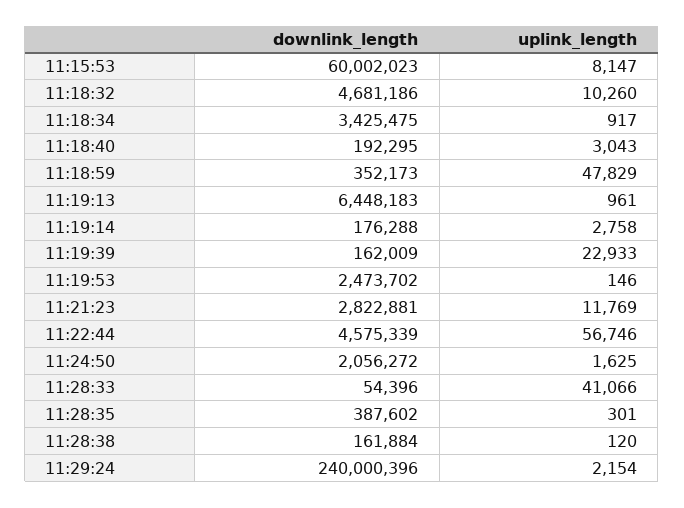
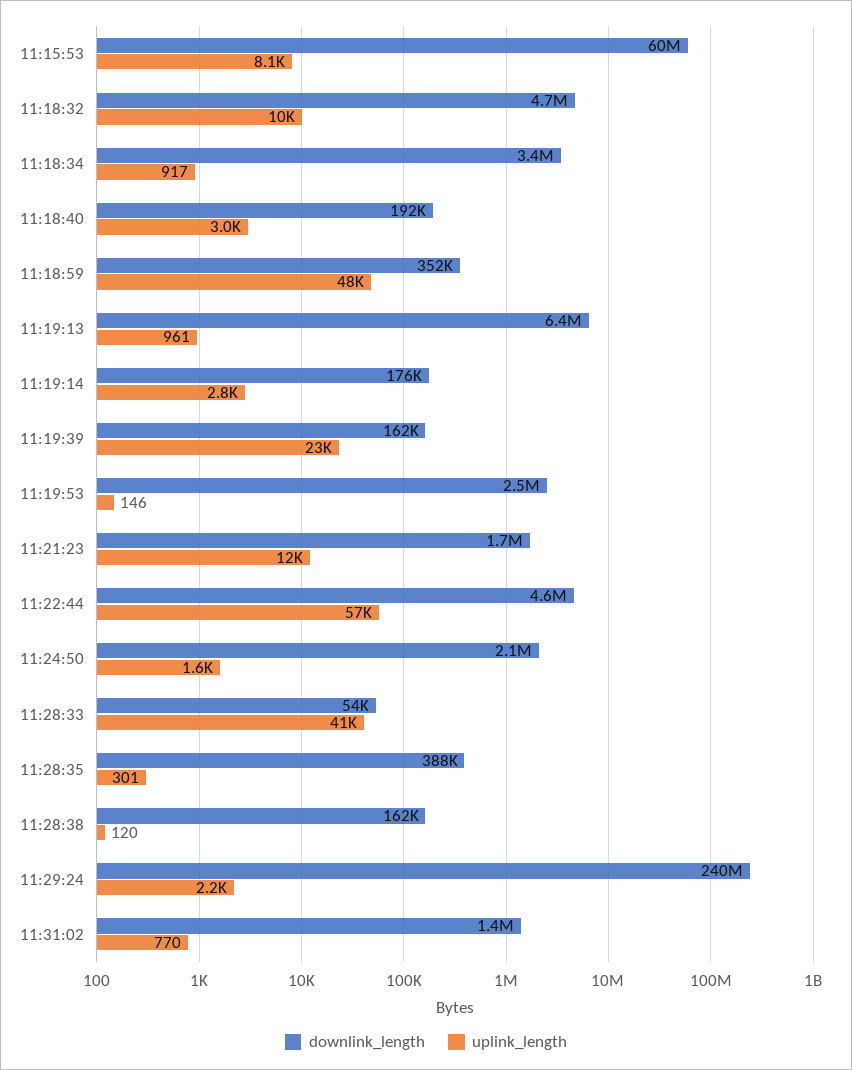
downlink_length, 11:21:23: 2822881 -> 1700000
downlink_length, 11:31:02: none -> 1400000
uplink_length, 11:31:02: none -> 770

